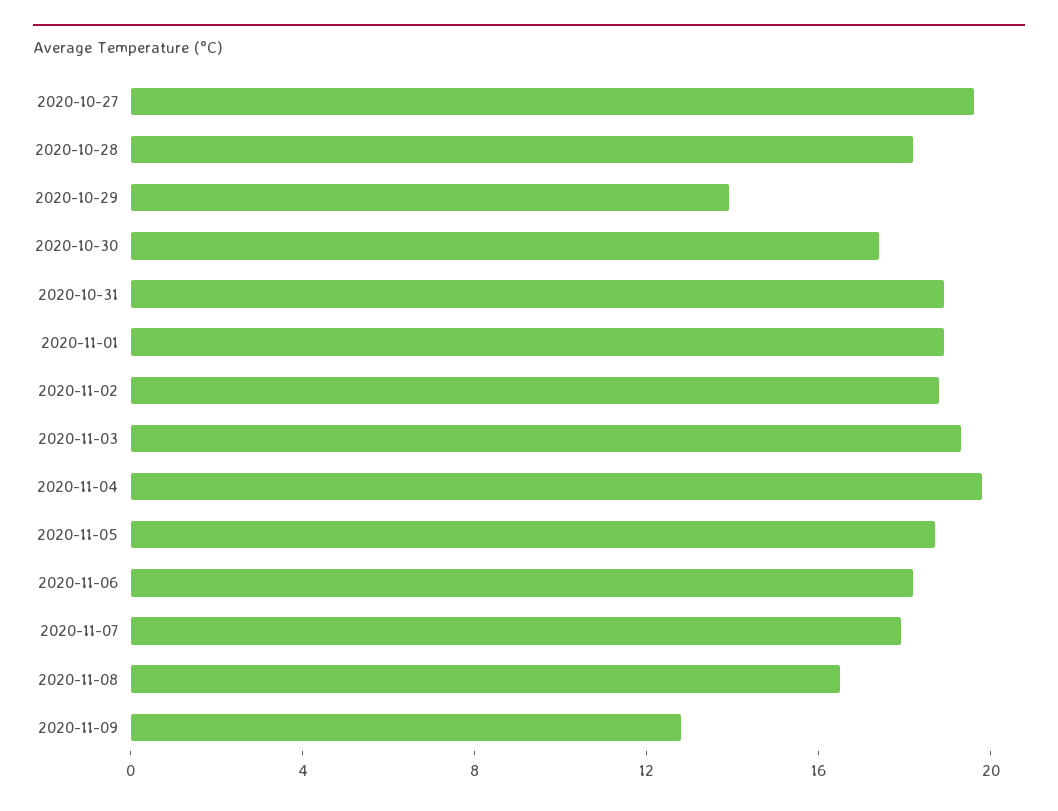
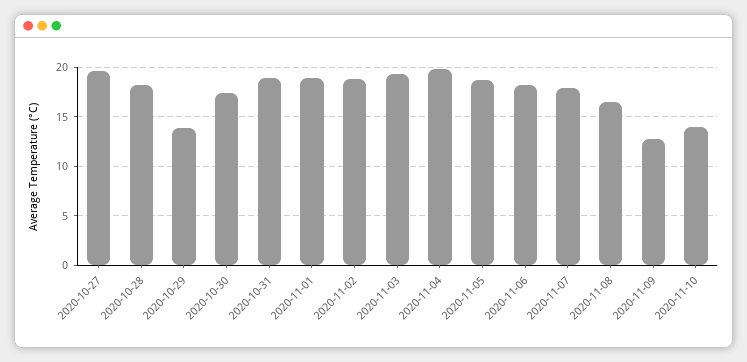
2020-11-10: none -> 14

